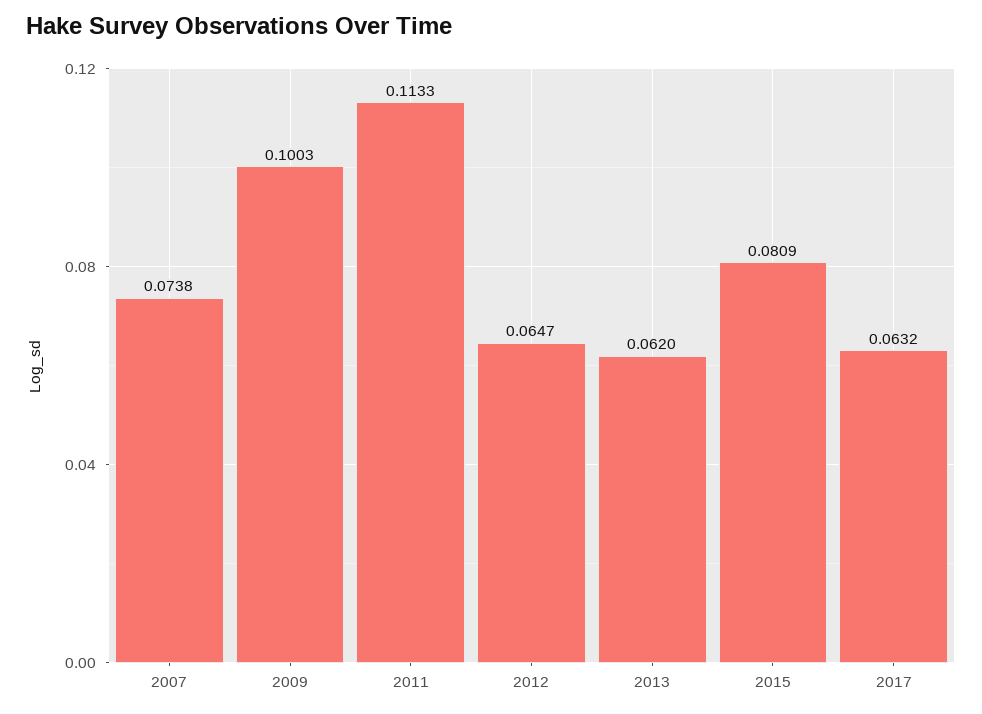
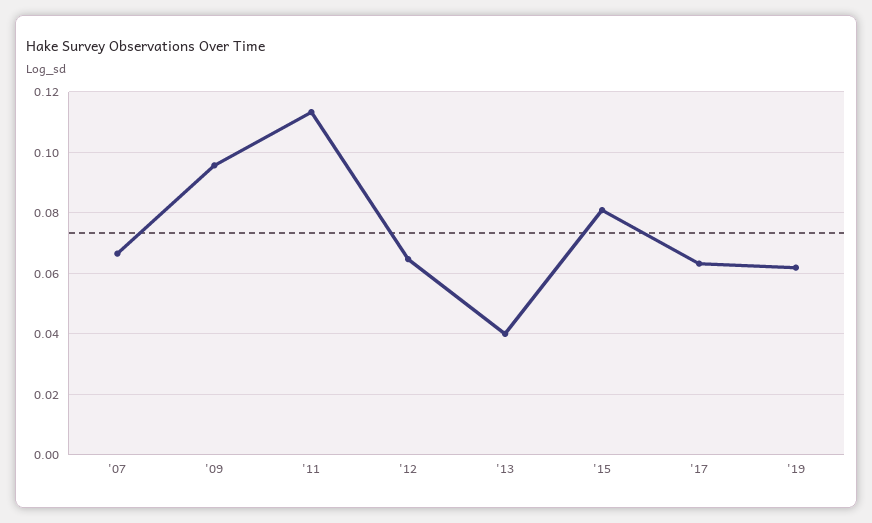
2007: 0.0738 -> 0.066
2009: 0.1003 -> 0.096
2013: 0.062 -> 0.04
'19: none -> 0.062

